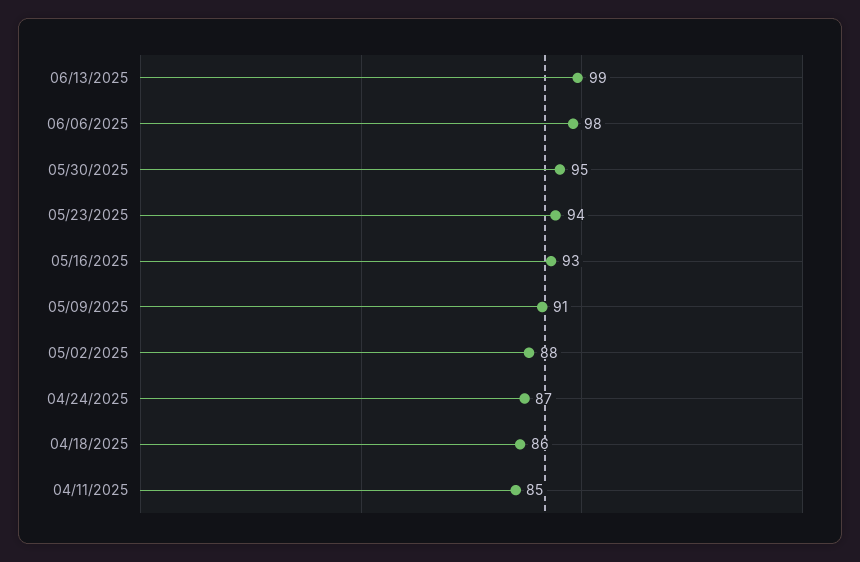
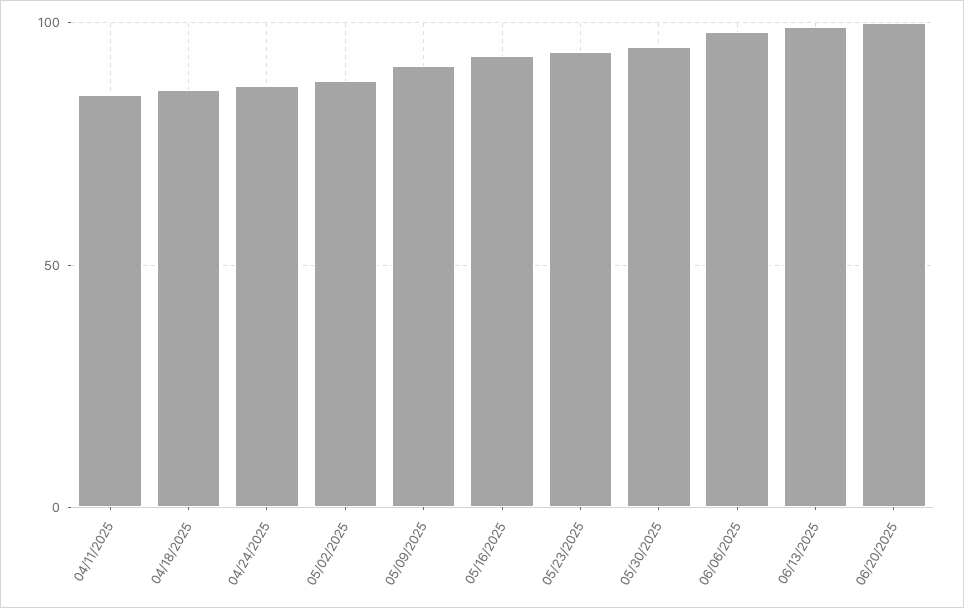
06/20/2025: none -> 100

